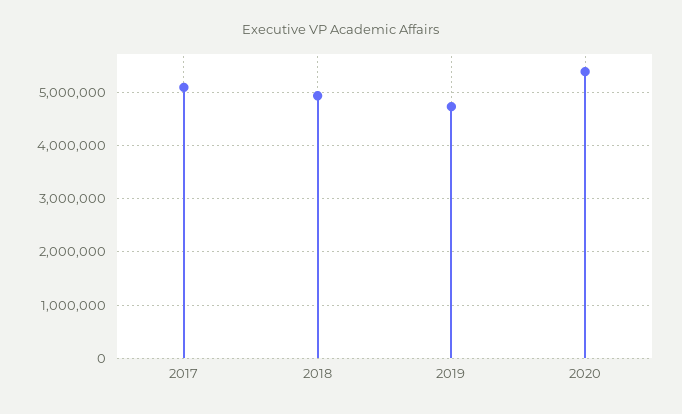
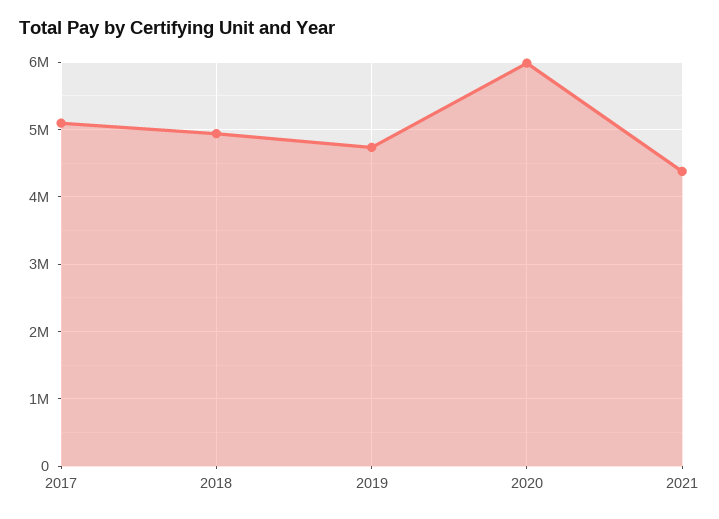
2020: 5400000 -> 6000000
2021: none -> 4400000

